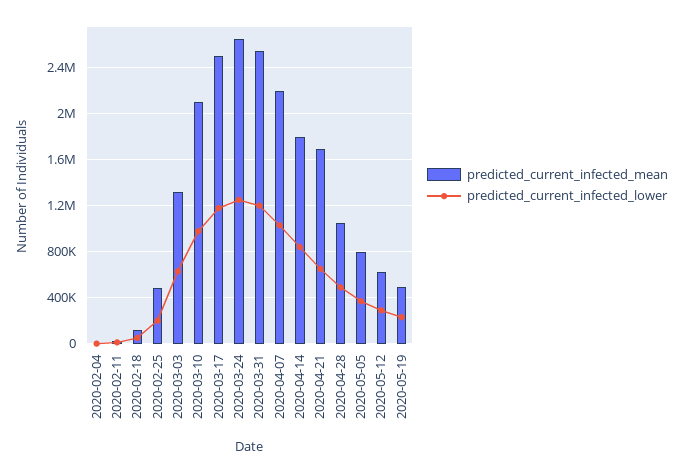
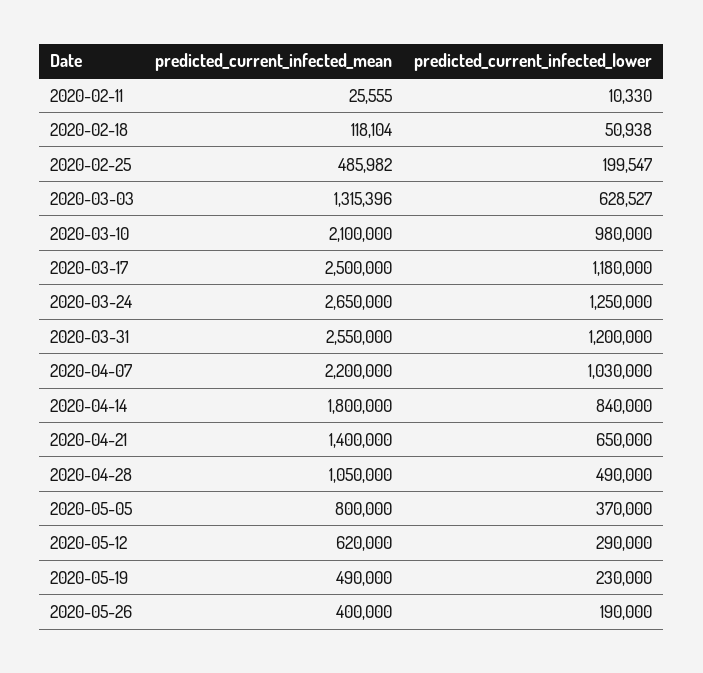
predicted_current_infected_mean, 2020-02-04: 0 -> none
predicted_current_infected_lower, 2020-02-04: 0 -> none
predicted_current_infected_mean, 2020-04-21: 1700000 -> 1400000
predicted_current_infected_mean, 2020-05-26: none -> 400000
predicted_current_infected_lower, 2020-05-26: none -> 190000

